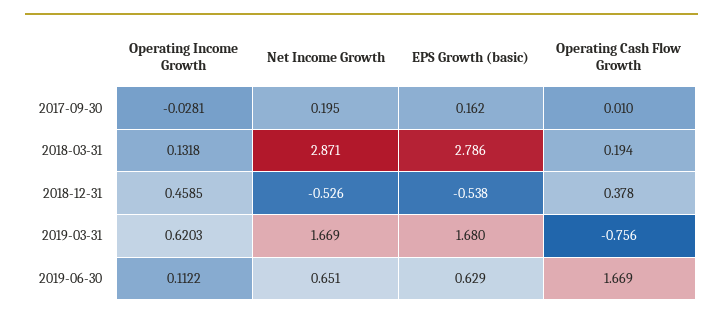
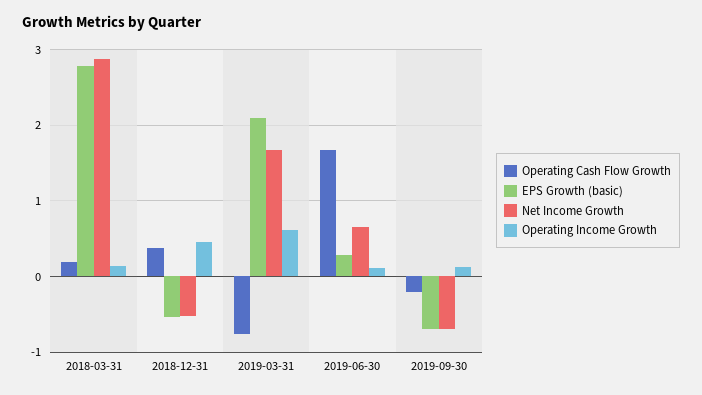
Operating Income Growth, 2017-09-30: -0.0281 -> none
Net Income Growth, 2017-09-30: 0.195 -> none
EPS Growth (basic), 2017-09-30: 0.162 -> none
Operating Cash Flow Growth, 2017-09-30: 0.01 -> none
EPS Growth (basic), 2019-03-31: 1.68 -> 2.1
EPS Growth (basic), 2019-06-30: 0.629 -> 0.3
Operating Cash Flow Growth, 2019-09-30: none -> -0.2
EPS Growth (basic), 2019-09-30: none -> -0.7
Net Income Growth, 2019-09-30: none -> -0.7
Operating Income Growth, 2019-09-30: none -> 0.1

